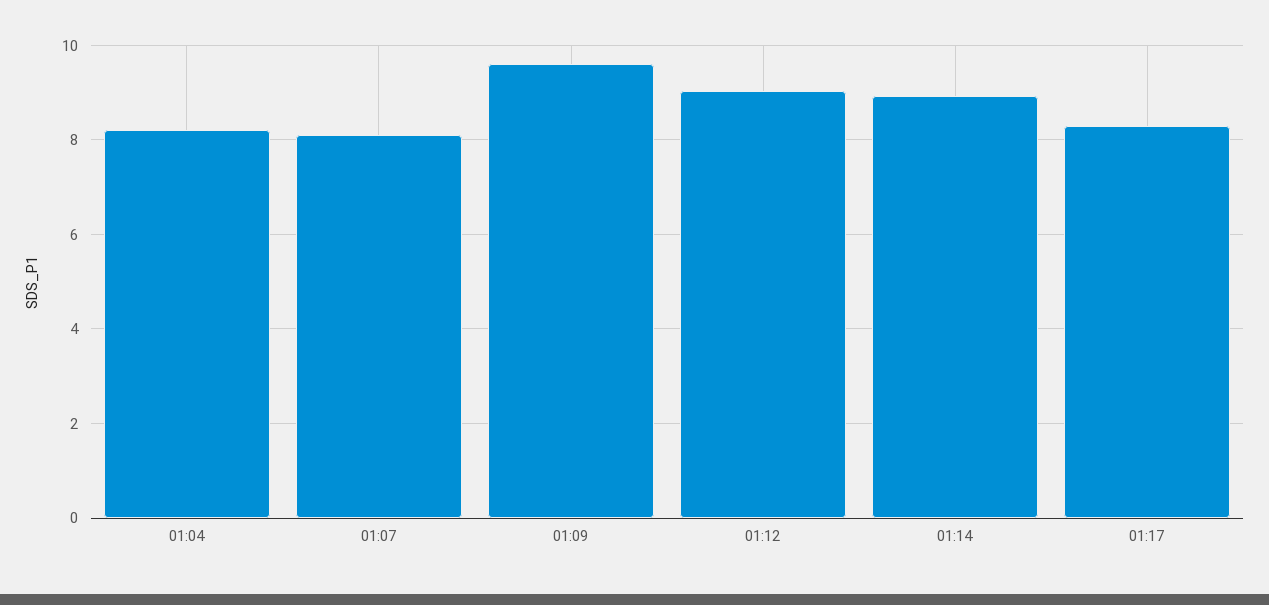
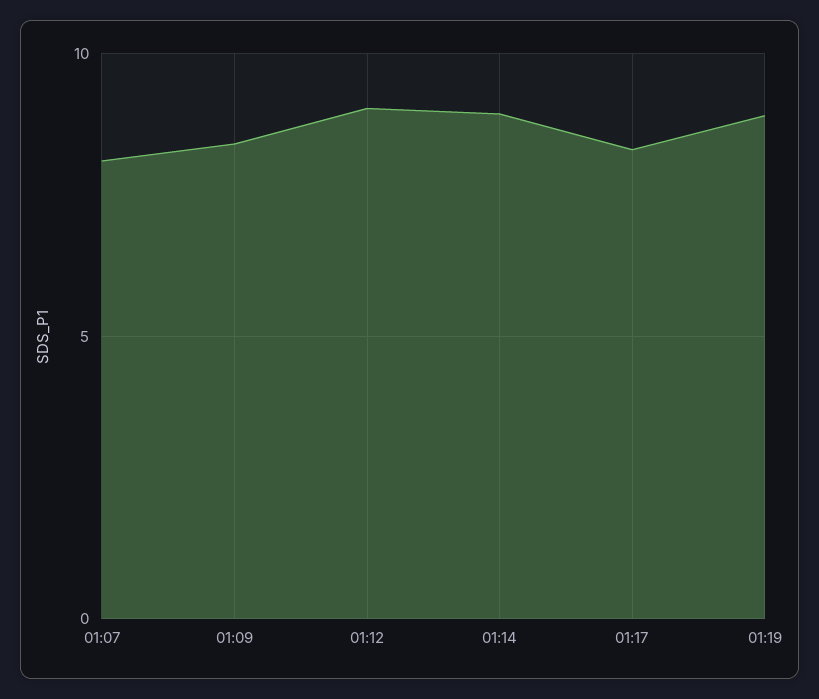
01:04: 8.2 -> none
01:09: 9.6 -> 8.5
01:19: none -> 9

